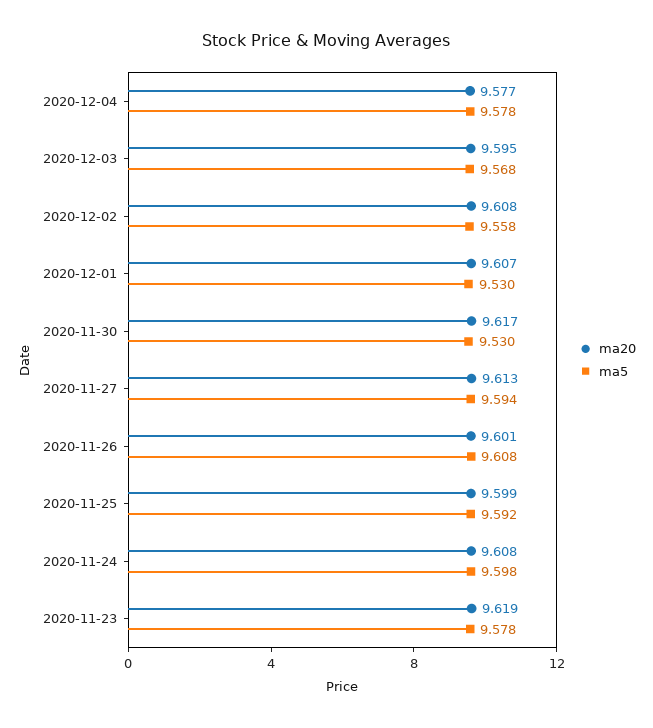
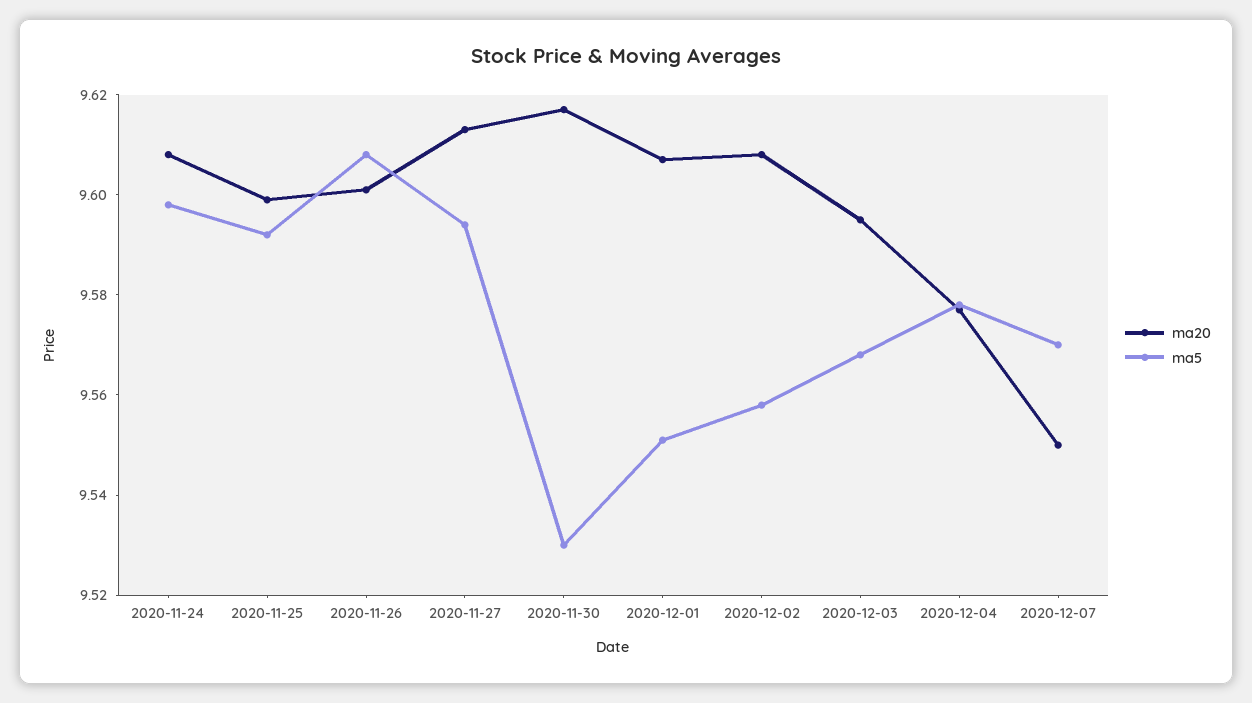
ma5, 2020-12-01: 9.53 -> 9.55
ma20, 2020-11-23: 9.619 -> none
ma5, 2020-11-23: 9.578 -> none
ma20, 2020-12-07: none -> 9.55
ma5, 2020-12-07: none -> 9.57

